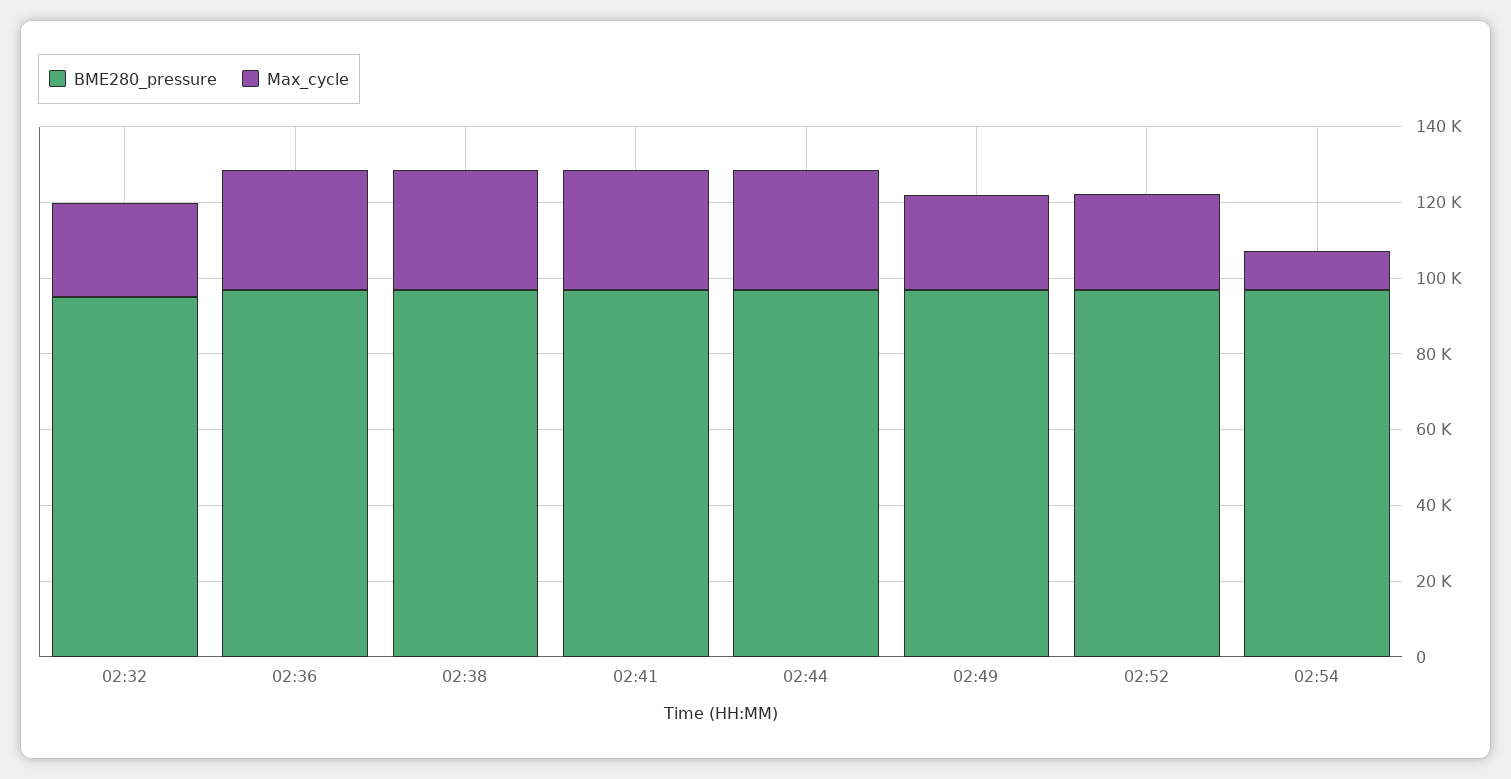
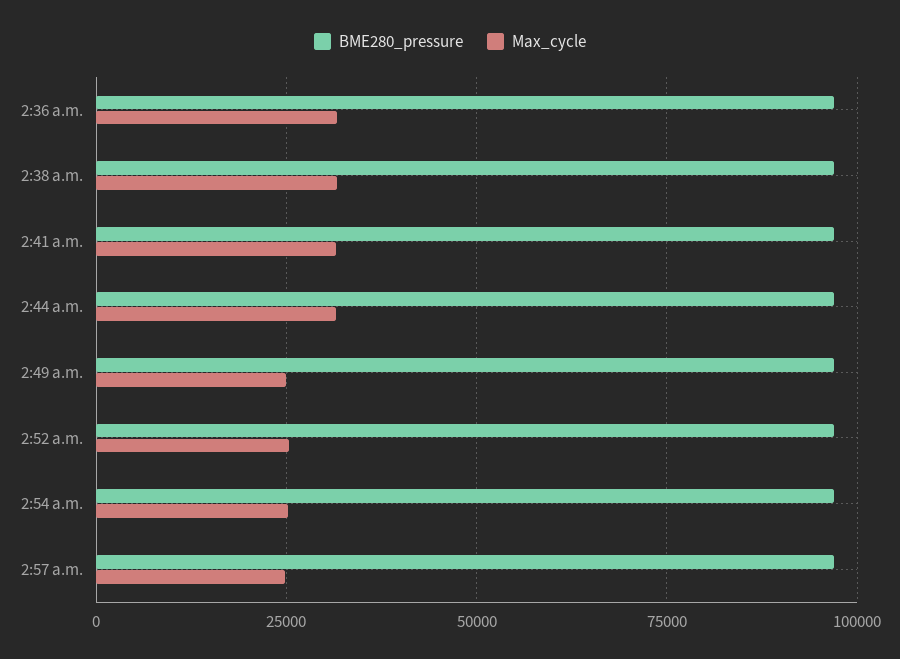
BME280_pressure, 02:32: 95000 -> none
Max_cycle, 02:32: 25000 -> none
Max_cycle, 02:54: 10000 -> 25000
BME280_pressure, 2:57 a.m.: none -> 97500
Max_cycle, 2:57 a.m.: none -> 25000

